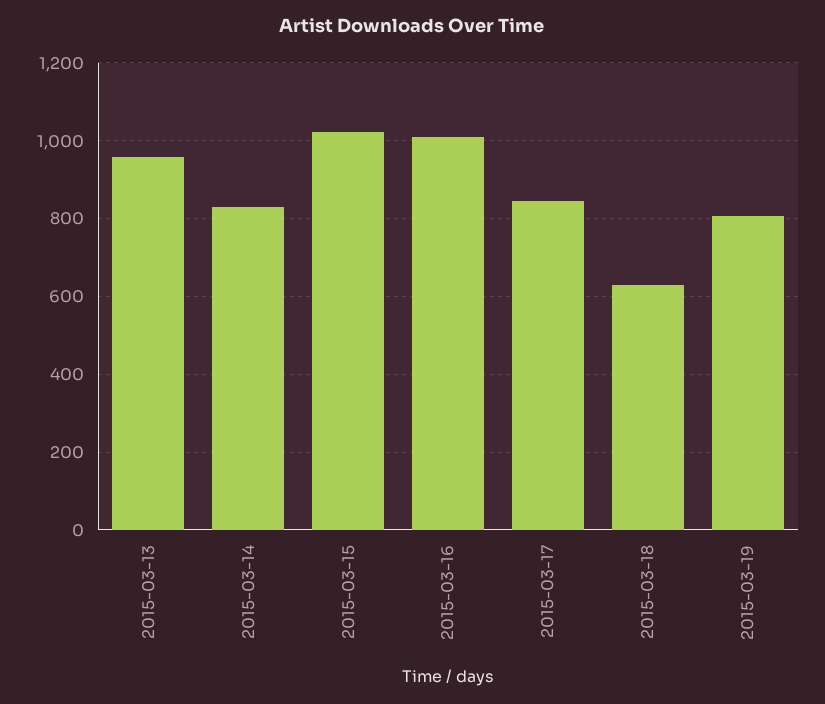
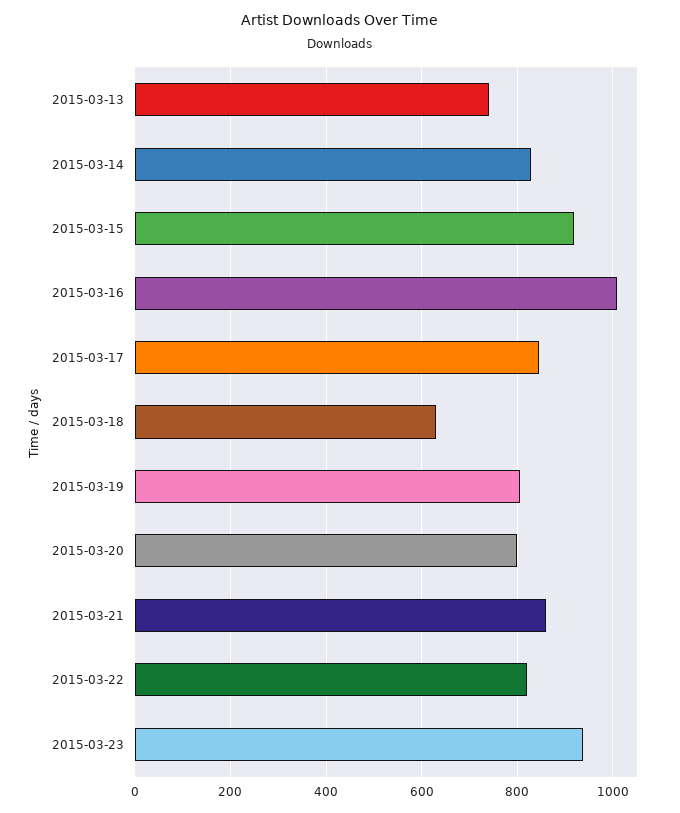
2015-03-13: 960 -> 740
2015-03-15: 1020 -> 920
2015-03-20: none -> 800
2015-03-21: none -> 860
2015-03-22: none -> 820
2015-03-23: none -> 940

